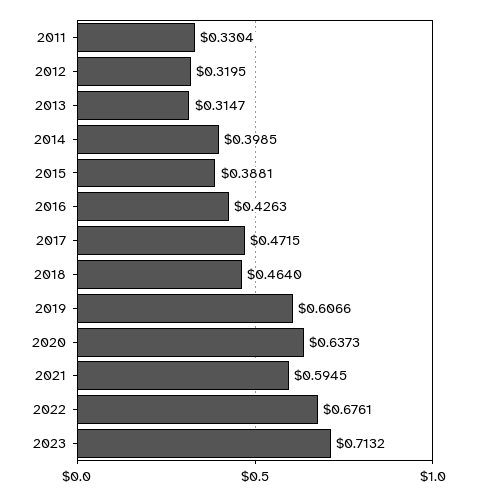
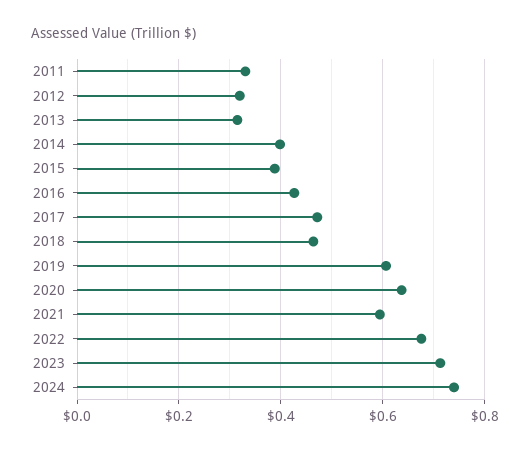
2024: none -> 0.74

